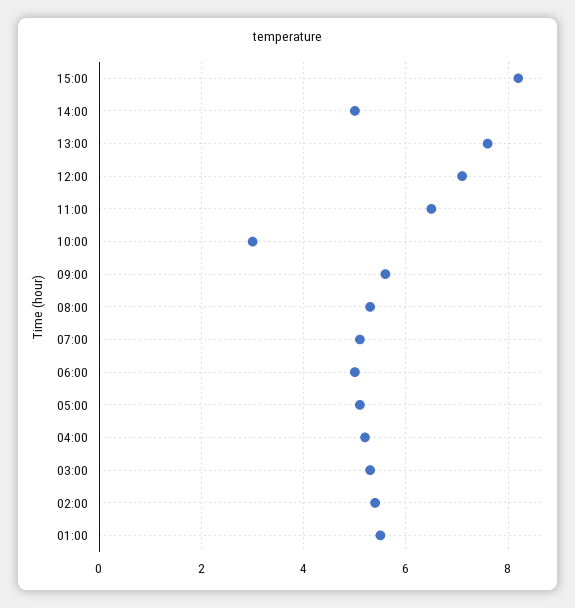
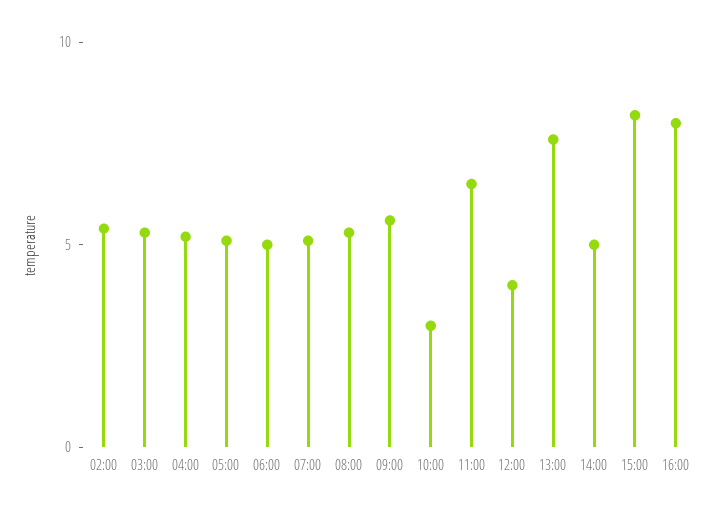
12:00: 7 -> 4
01:00: 5.5 -> none
16:00: none -> 8

